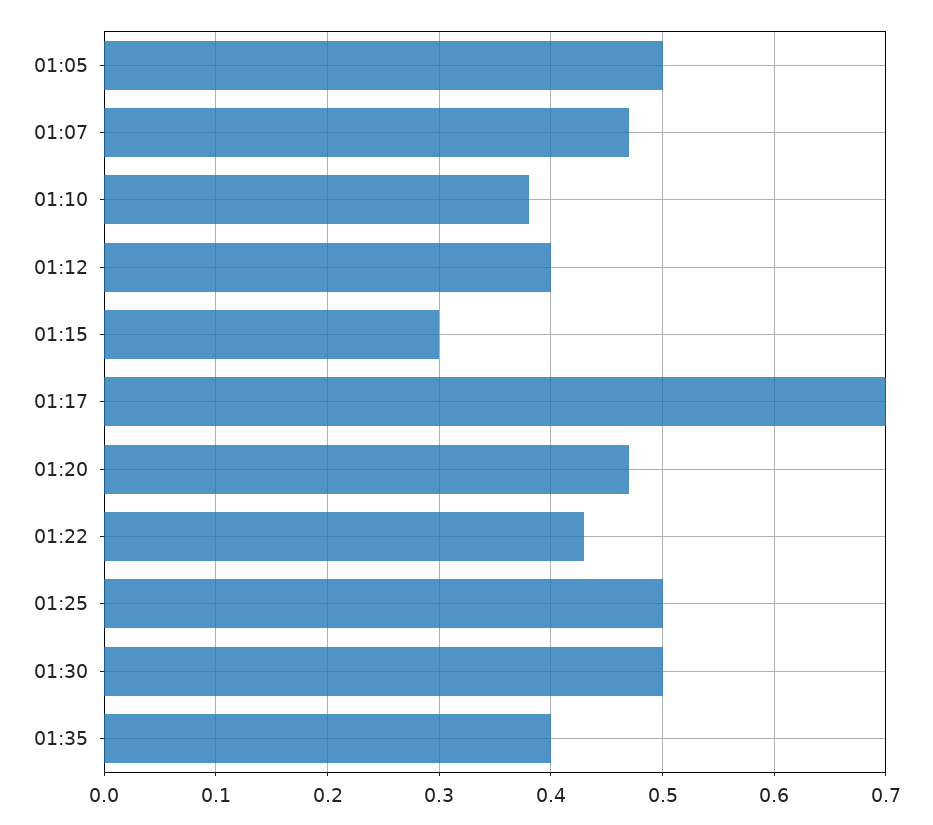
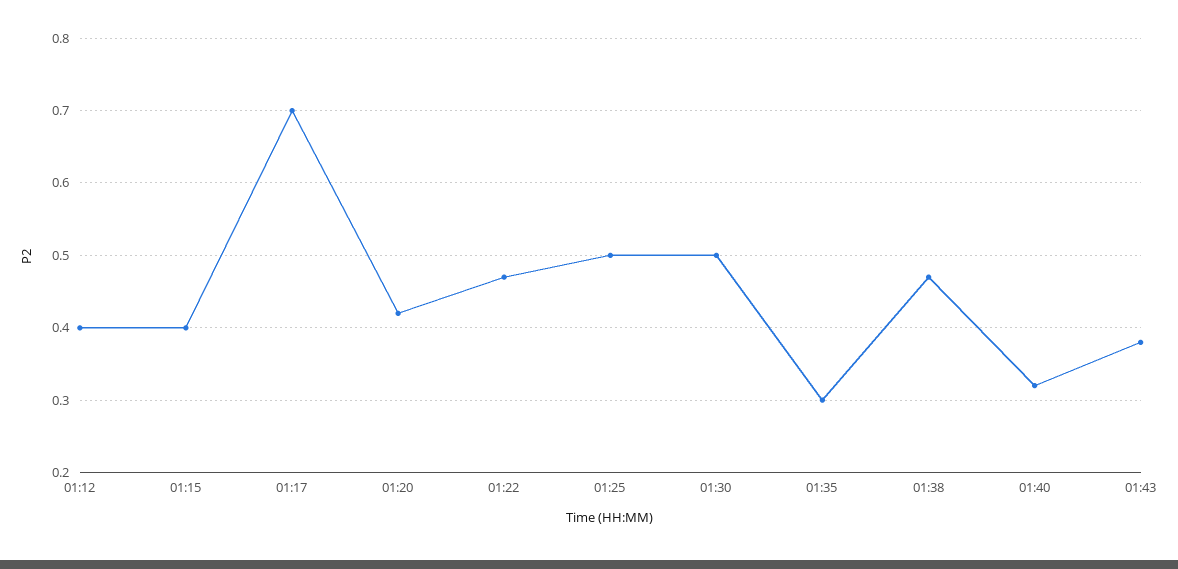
01:05: 0.5 -> none
01:07: 0.47 -> none
01:10: 0.38 -> none
01:15: 0.3 -> 0.4
01:20: 0.47 -> 0.42
01:22: 0.43 -> 0.47
01:35: 0.4 -> 0.3
01:38: none -> 0.47
01:40: none -> 0.32
01:43: none -> 0.38

